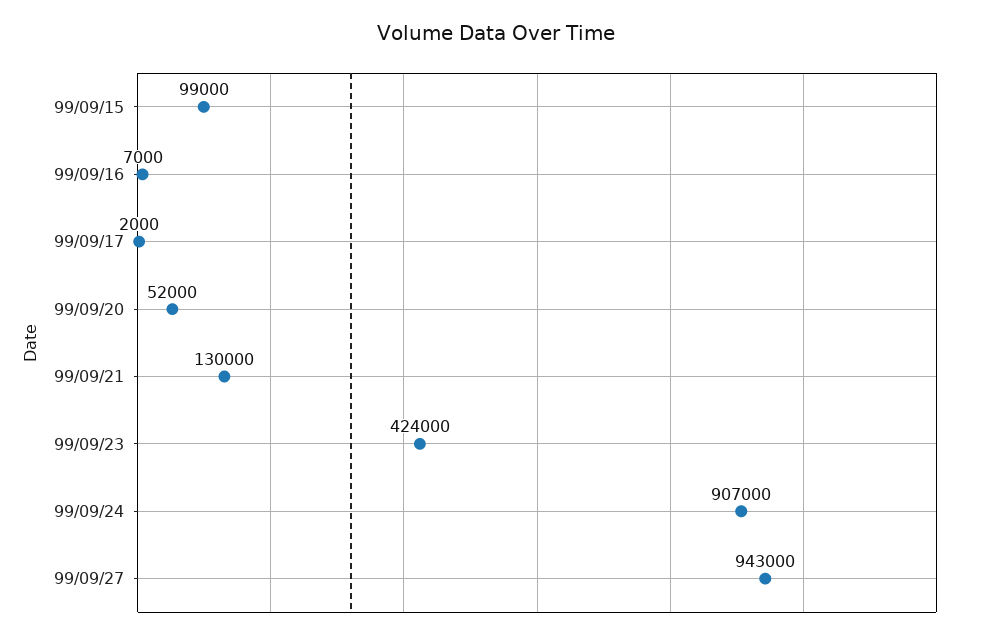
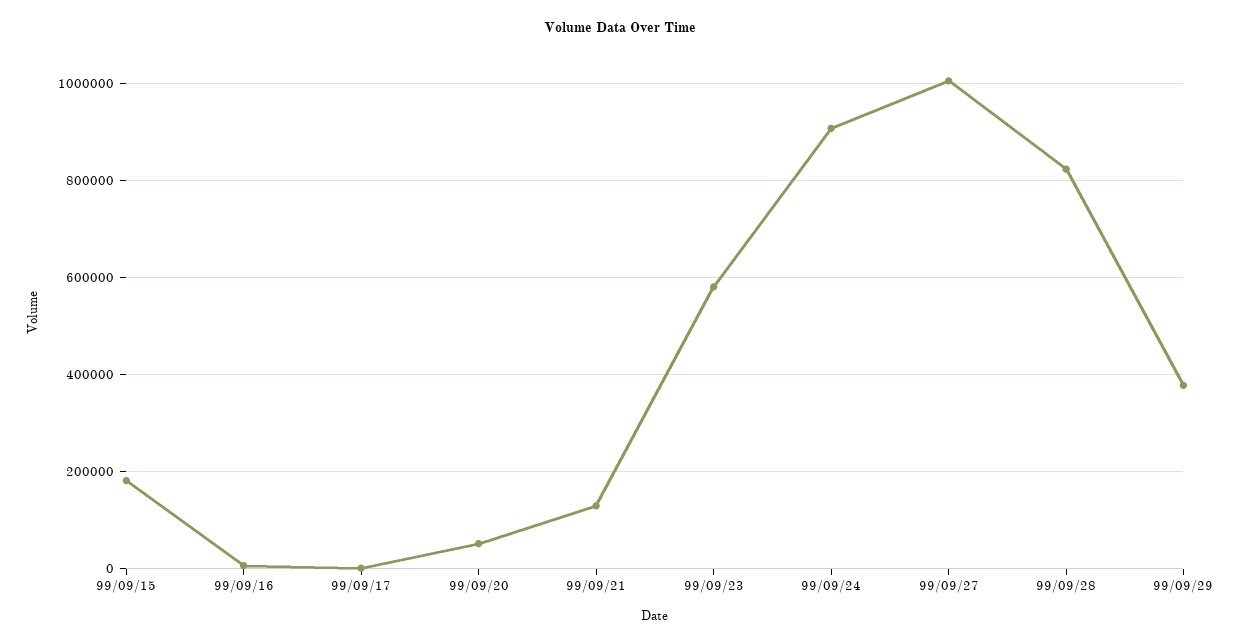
99/09/15: 99000 -> 180000
99/09/23: 424000 -> 580000
99/09/27: 943000 -> 1000000
99/09/28: none -> 820000
99/09/29: none -> 380000

